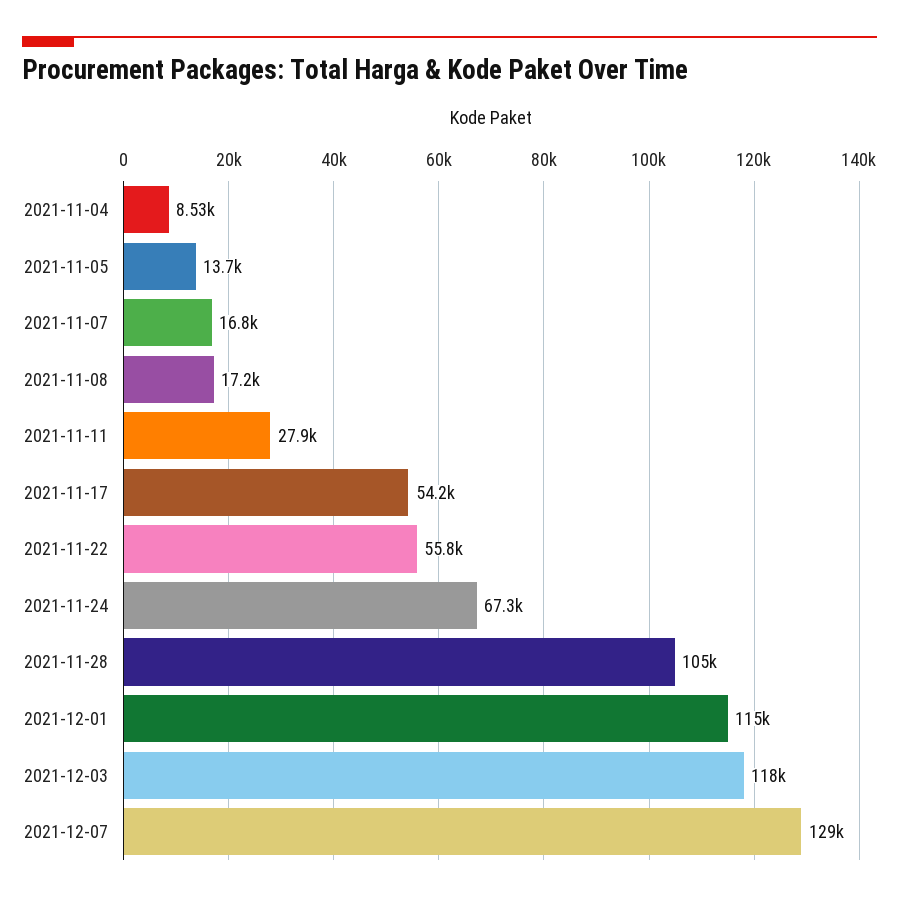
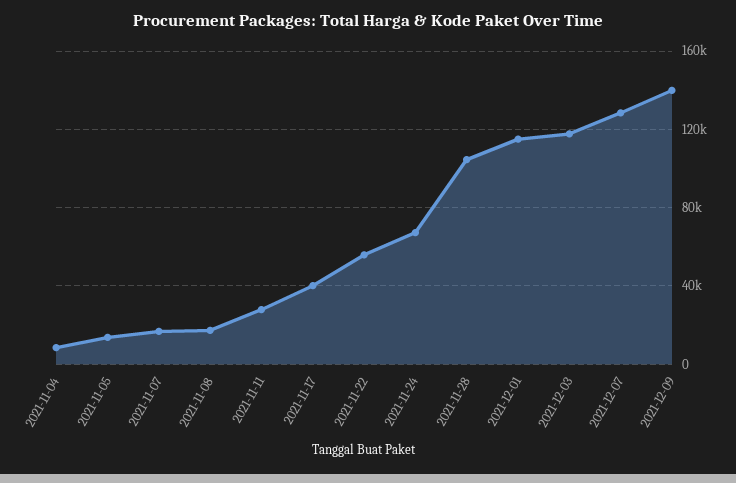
2021-11-17: 54200 -> 40000
2021-12-09: none -> 140000

